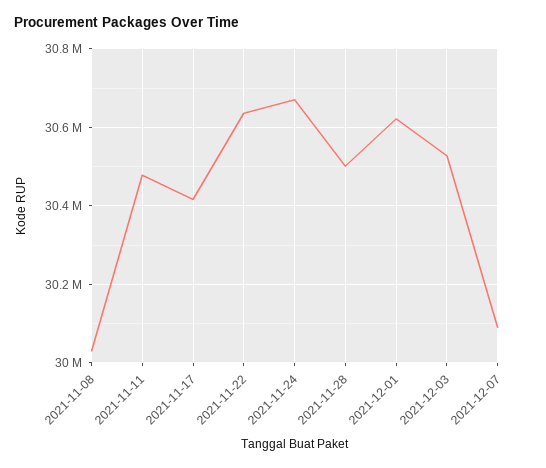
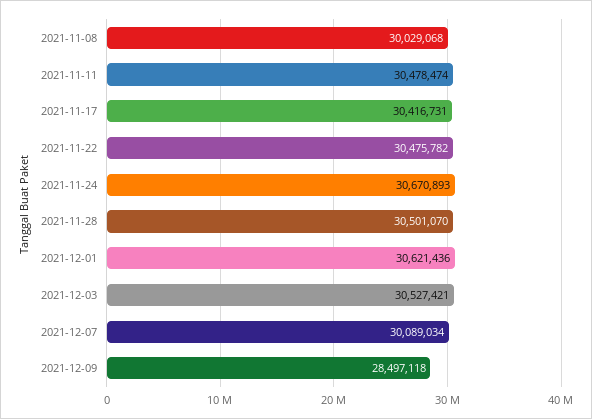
2021-11-22: 30640000 -> 30475782
2021-12-09: none -> 28497118

